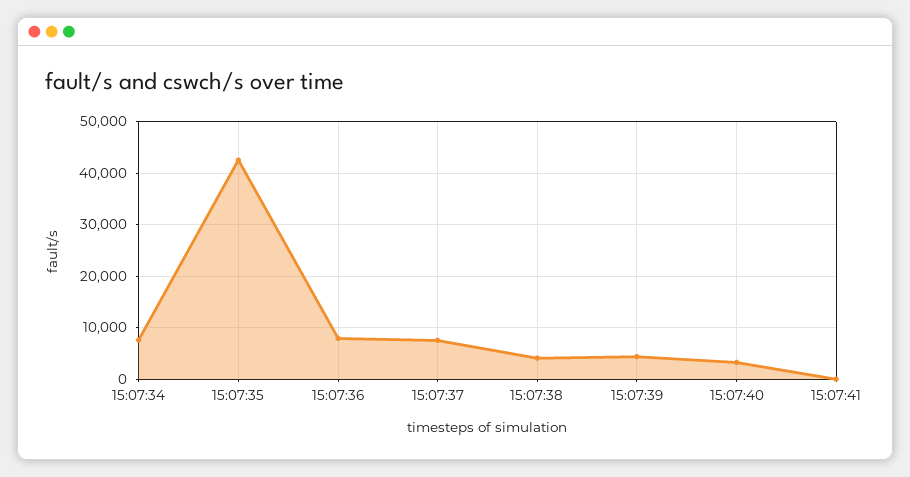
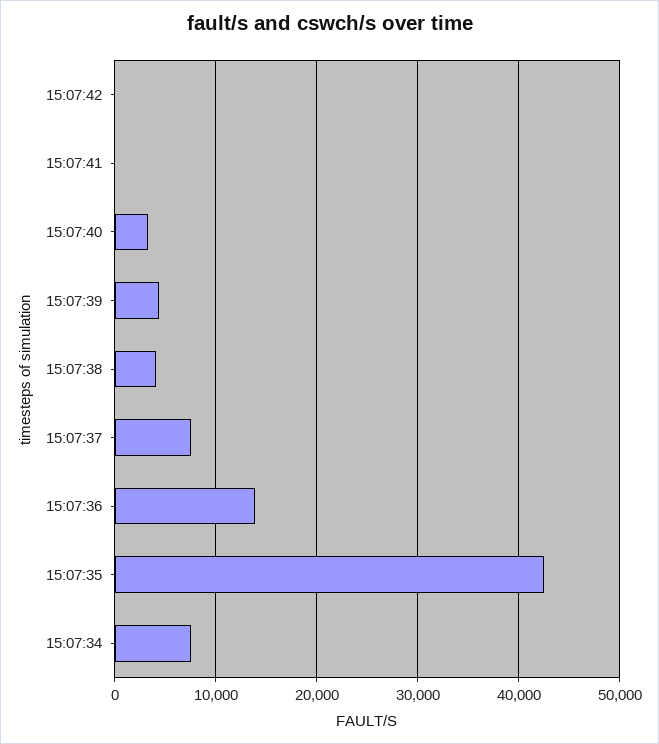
15:07:36: 8000 -> 14000
15:07:42: none -> 0

